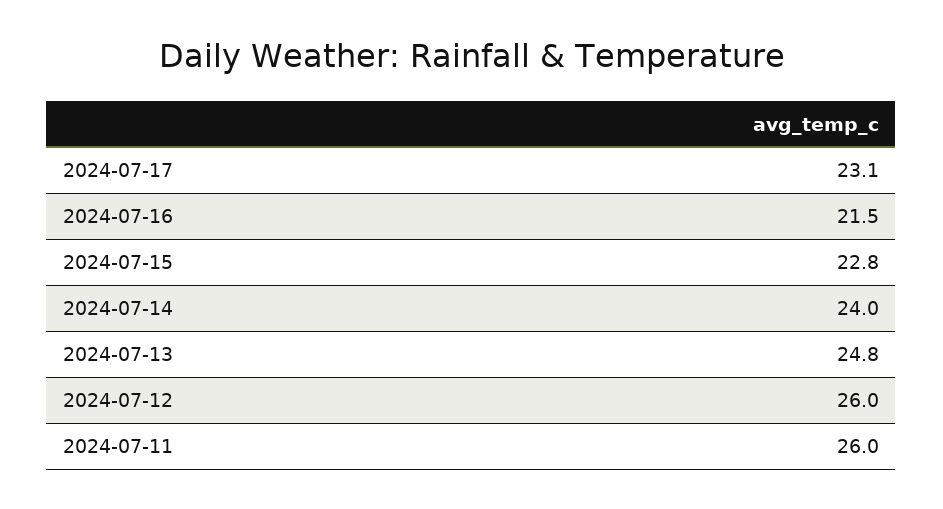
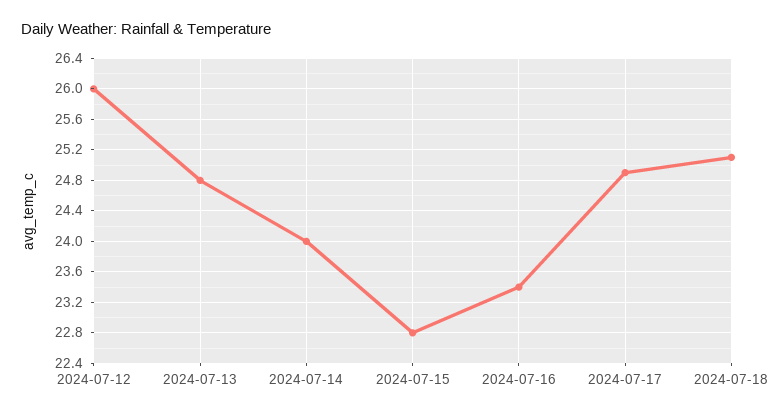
2024-07-17: 23.1 -> 24.9
2024-07-16: 21.5 -> 23.4
2024-07-11: 26 -> none
2024-07-18: none -> 25.1

